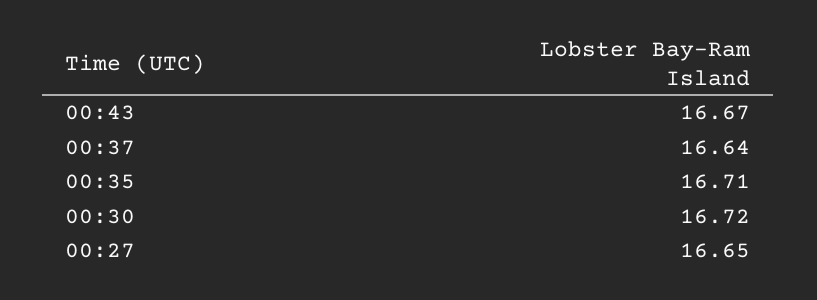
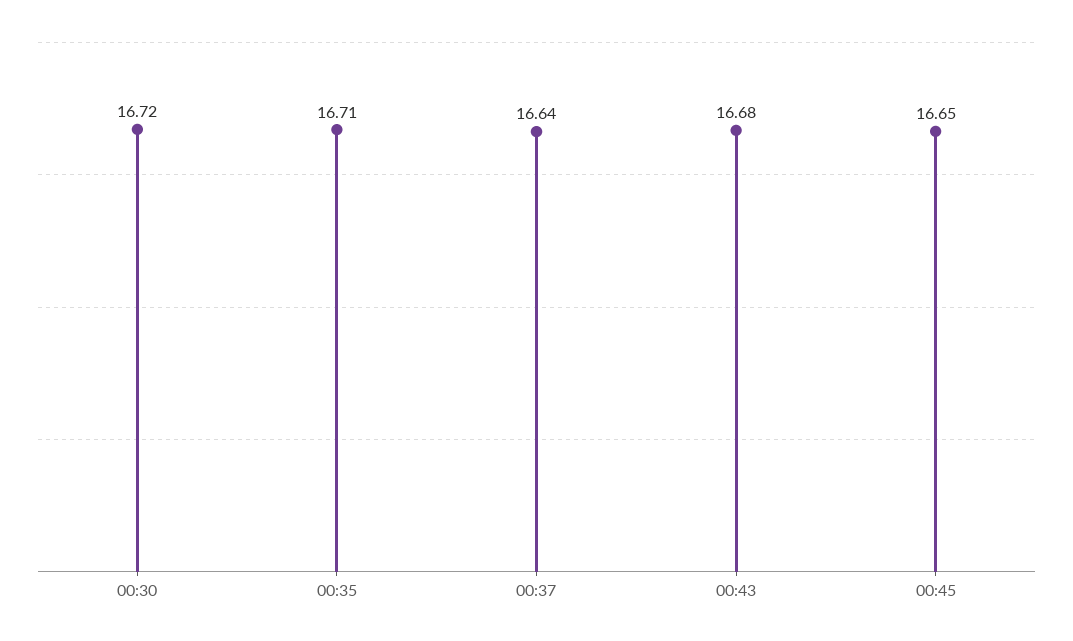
00:43: 16.67 -> 16.68
00:27: 16.65 -> none
00:45: none -> 16.65

